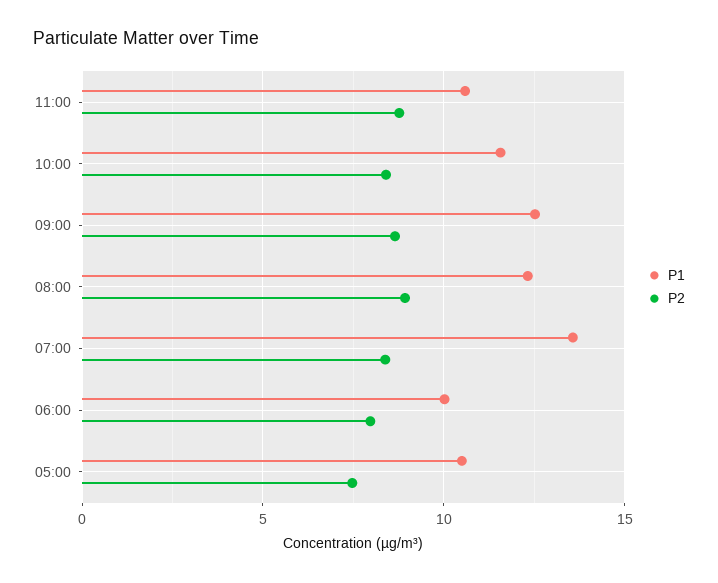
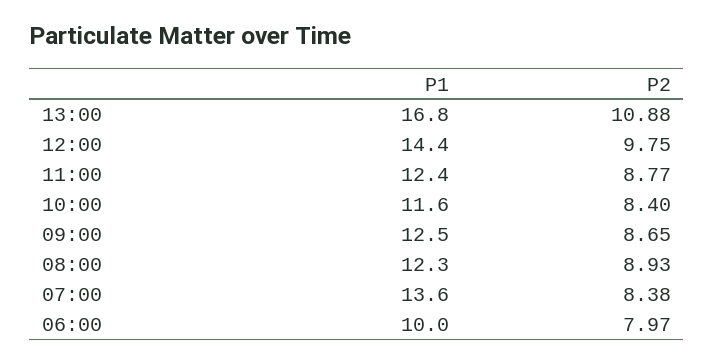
P1, 11:00: 10.5 -> 12.4
P1, 05:00: 10.5 -> none
P2, 05:00: 7.5 -> none
P1, 13:00: none -> 16.8
P2, 13:00: none -> 10.88
P1, 12:00: none -> 14.4
P2, 12:00: none -> 9.75

